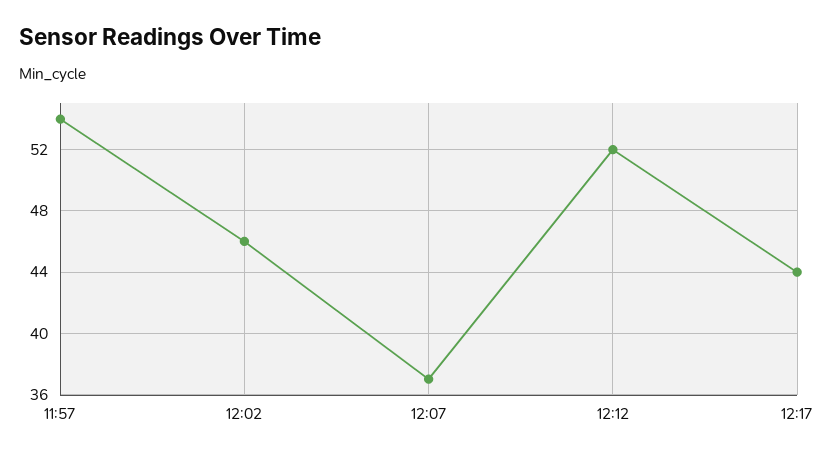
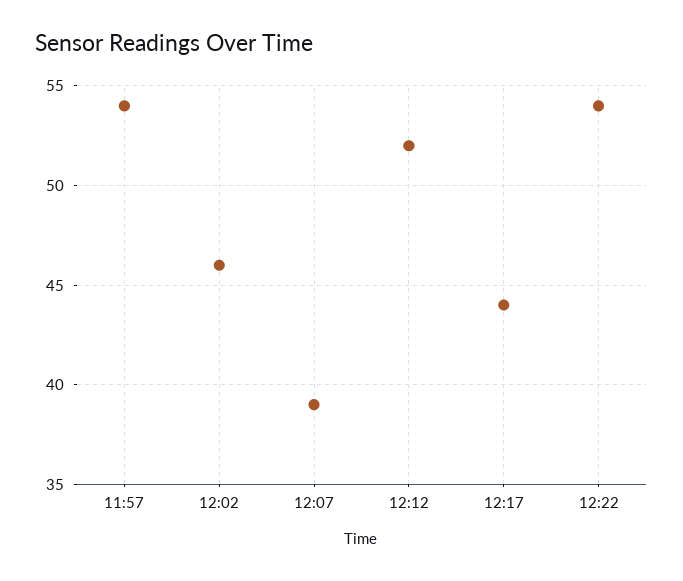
12:07: 37 -> 39
12:22: none -> 54

